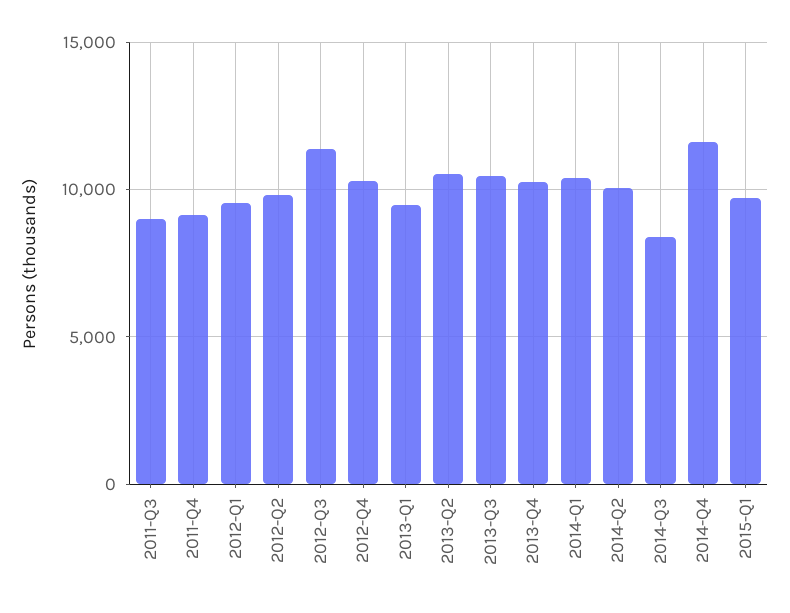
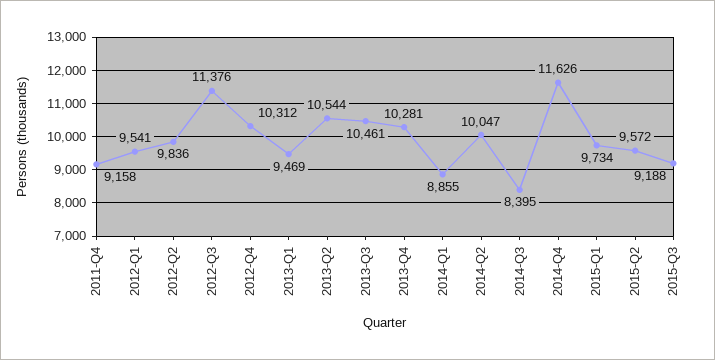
2011-Q3: 9000 -> none
2014-Q1: 10500 -> 8855
2015-Q2: none -> 9572
2015-Q3: none -> 9188

